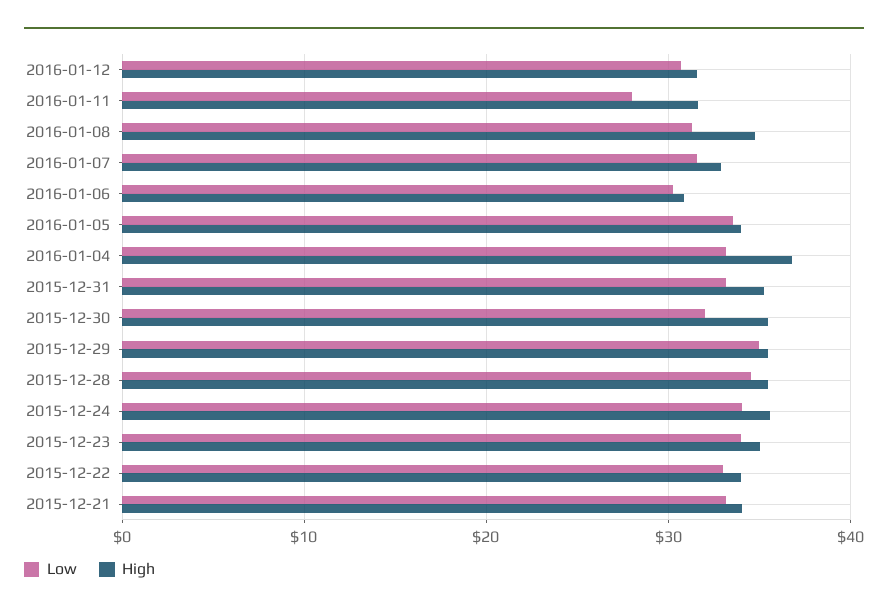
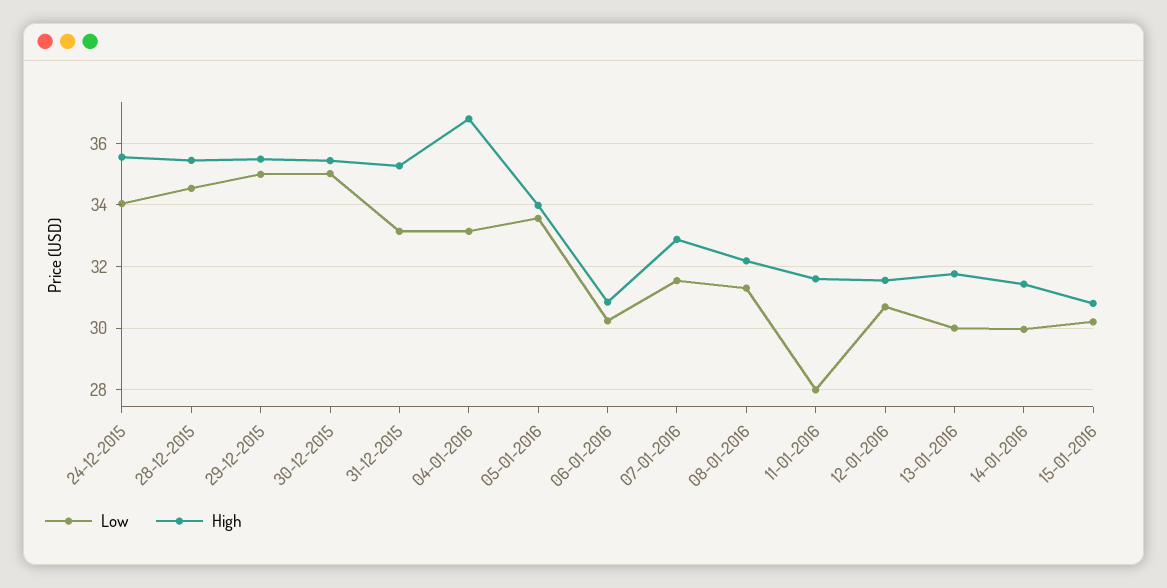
High, 2016-01-08: 35 -> 32.2
Low, 2015-12-30: 32 -> 35
Low, 2015-12-23: 34 -> none
High, 2015-12-23: 35 -> none
Low, 2015-12-22: 33 -> none
High, 2015-12-22: 34 -> none
Low, 2015-12-21: 33 -> none
High, 2015-12-21: 34 -> none
Low, 13-01-2016: none -> 30
High, 13-01-2016: none -> 31.8
Low, 14-01-2016: none -> 30
High, 14-01-2016: none -> 31.4
Low, 15-01-2016: none -> 30.2
High, 15-01-2016: none -> 30.8

